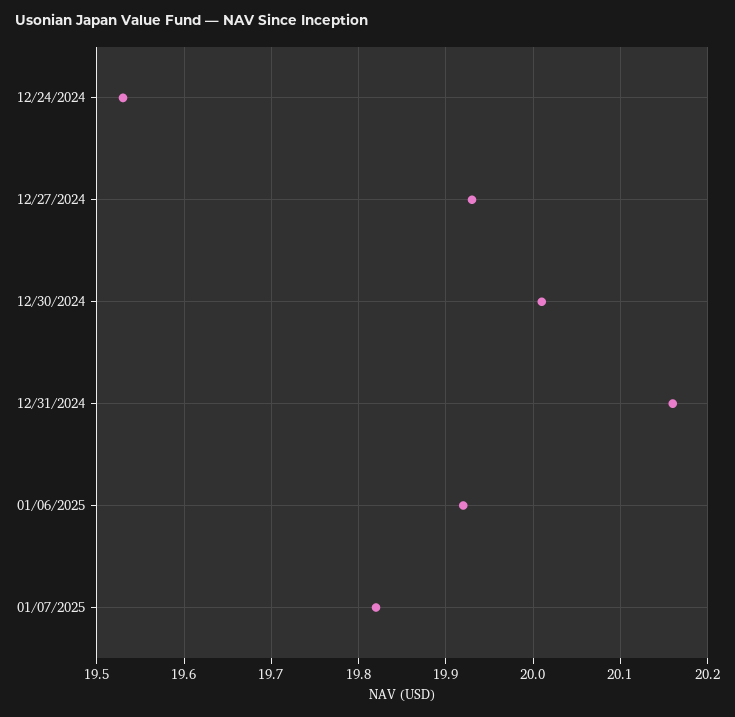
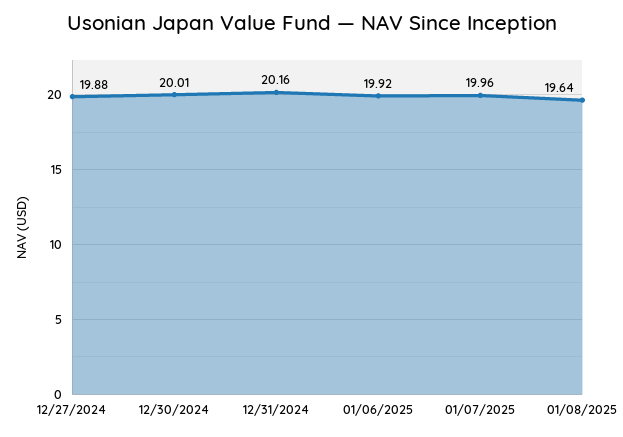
12/24/2024: 19.53 -> none
12/27/2024: 19.93 -> 19.88
01/07/2025: 19.82 -> 19.96
01/08/2025: none -> 19.64

